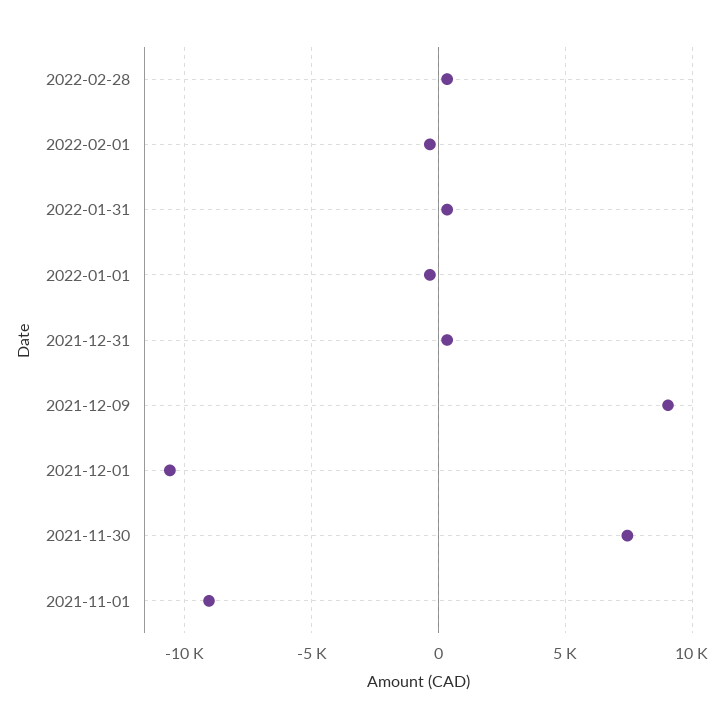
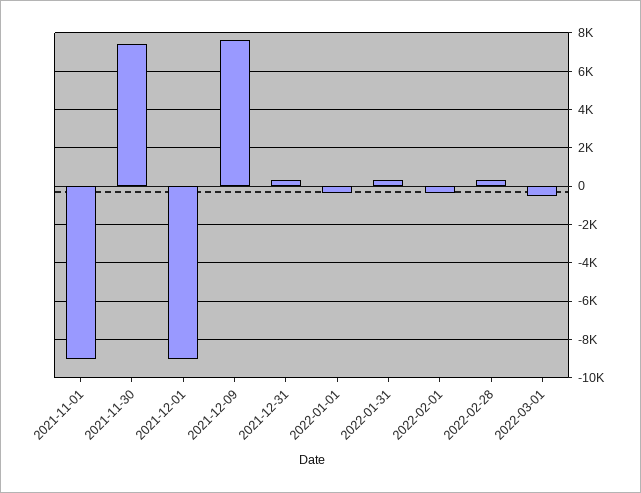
2021-12-09: 9000 -> 7500
2021-12-01: -10500 -> -9000
2022-03-01: none -> -500

